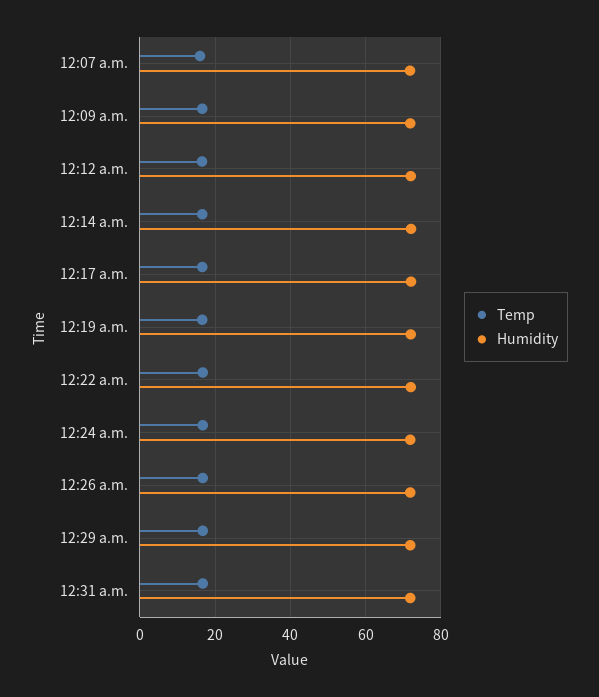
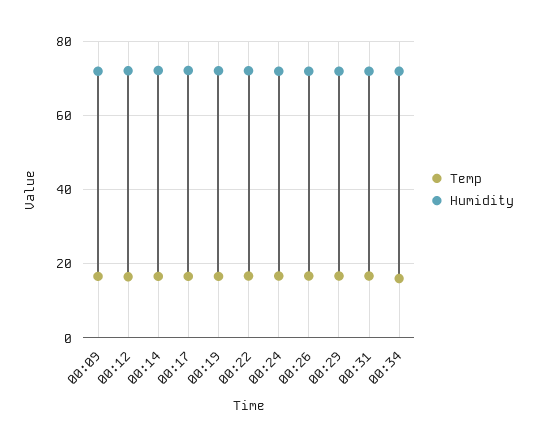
Temp, 12:07 a.m.: 16 -> none
Humidity, 12:07 a.m.: 72 -> none
Temp, 00:34: none -> 16
Humidity, 00:34: none -> 72

